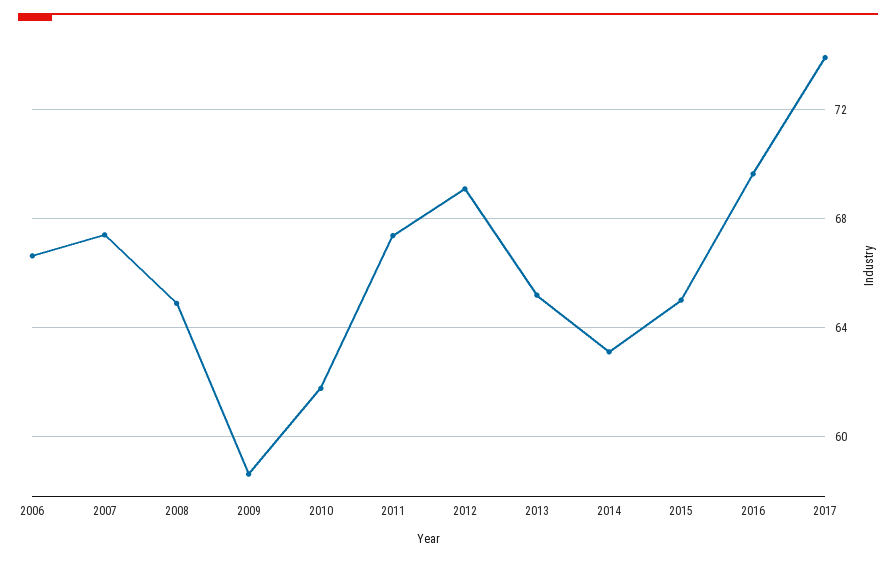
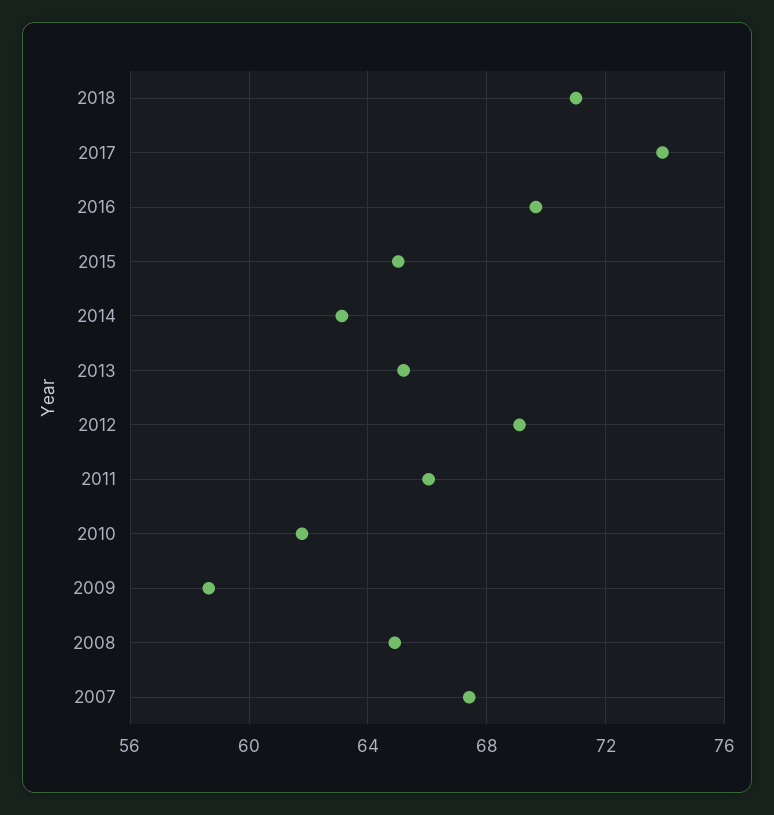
2006: 66.5 -> none
2011: 67.5 -> 66
2018: none -> 71

